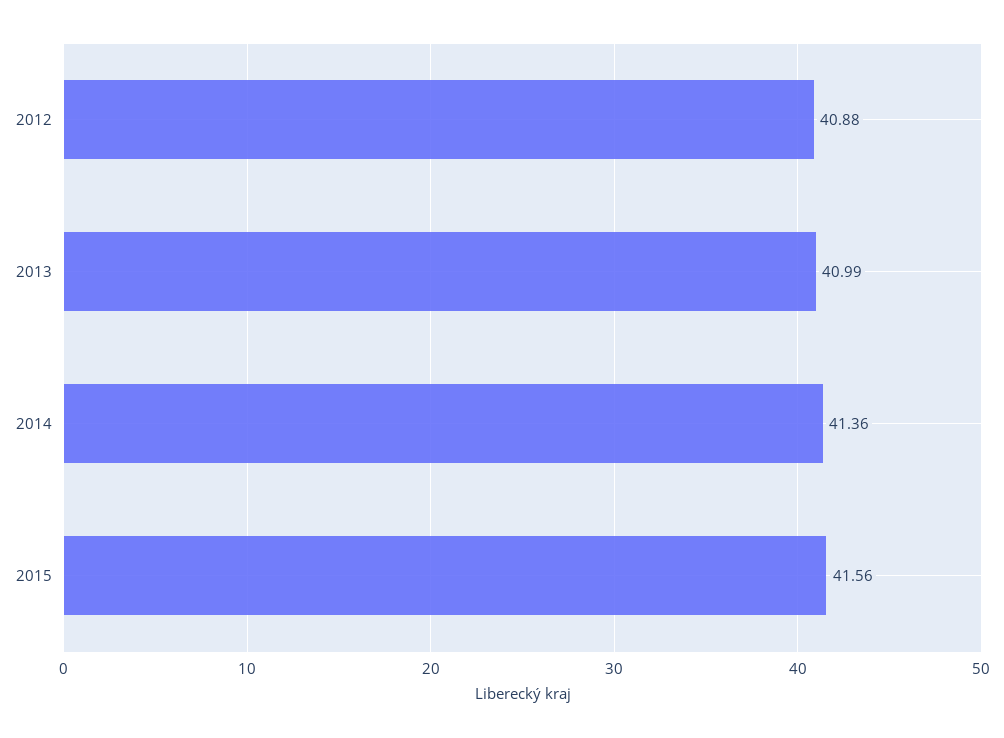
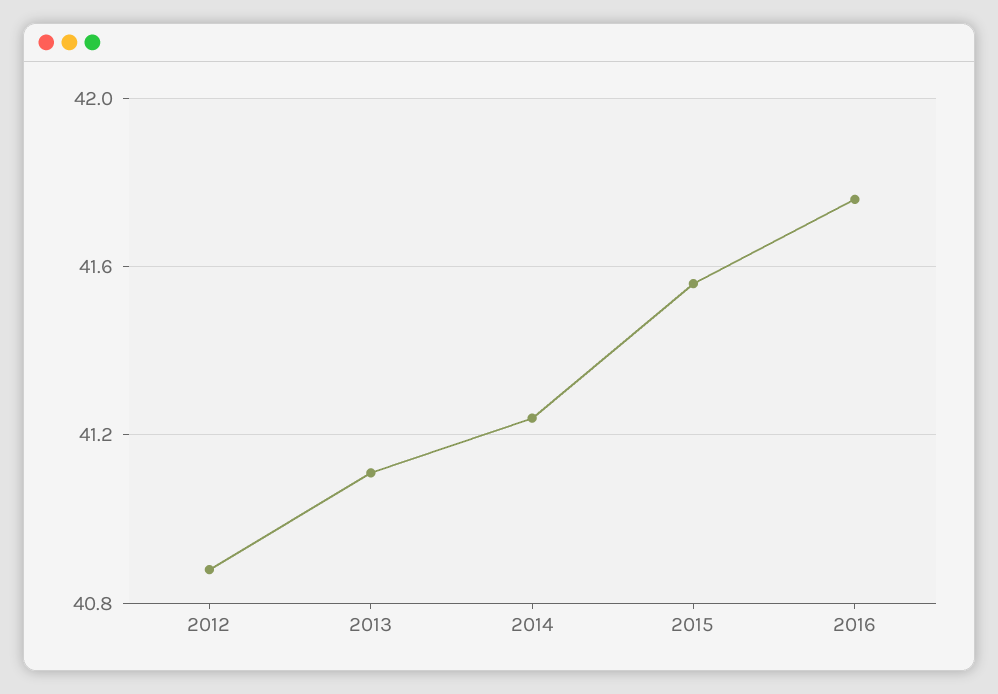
2013: 40.99 -> 41.1
2014: 41.36 -> 41.25
2016: none -> 41.75

